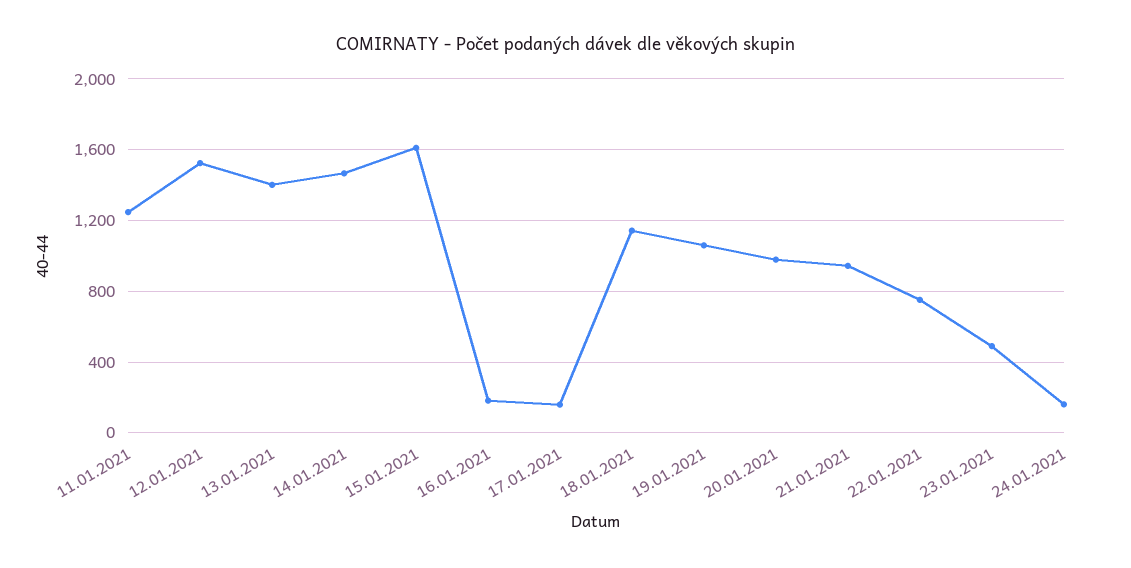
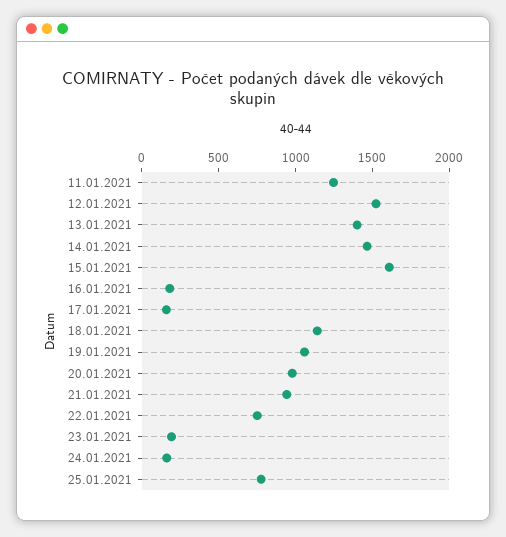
23.01.2021: 500 -> 200
25.01.2021: none -> 800

